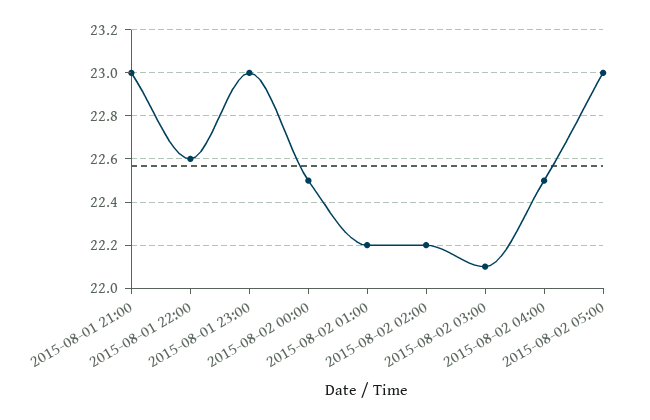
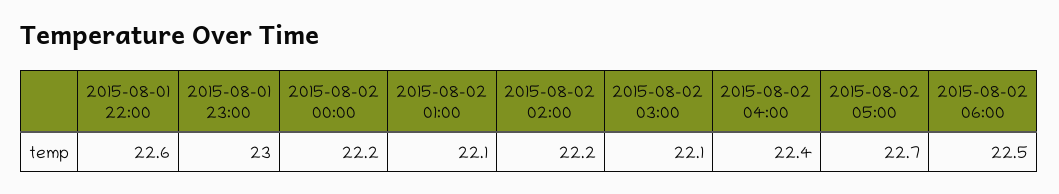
2015-08-01 21:00: 23 -> none
2015-08-02 00:00: 22.5 -> 22.2
2015-08-02 01:00: 22.2 -> 22.1
2015-08-02 04:00: 22.5 -> 22.4
2015-08-02 05:00: 23 -> 22.7
2015-08-02 06:00: none -> 22.5

